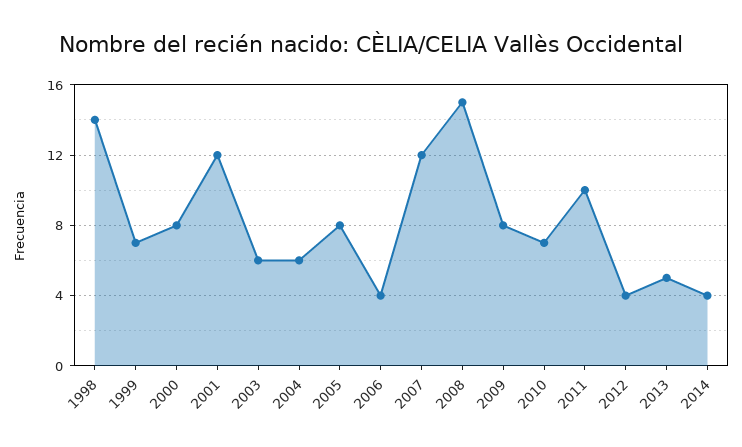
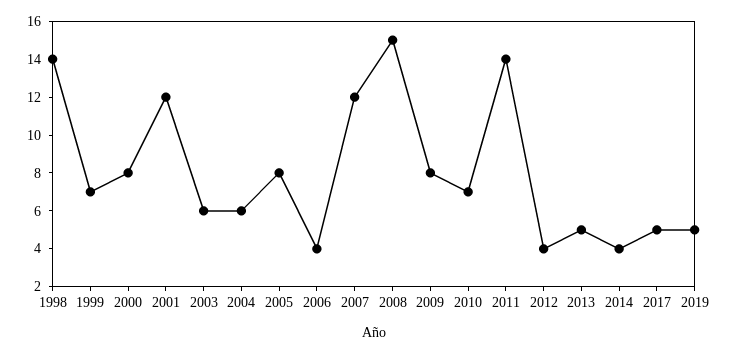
2011: 10 -> 14
2017: none -> 5
2019: none -> 5

